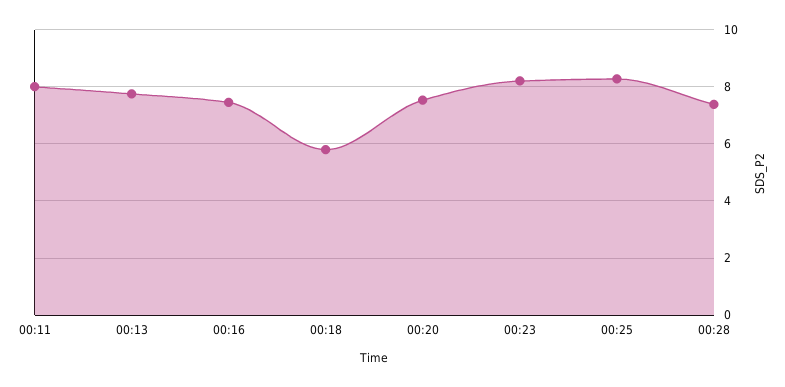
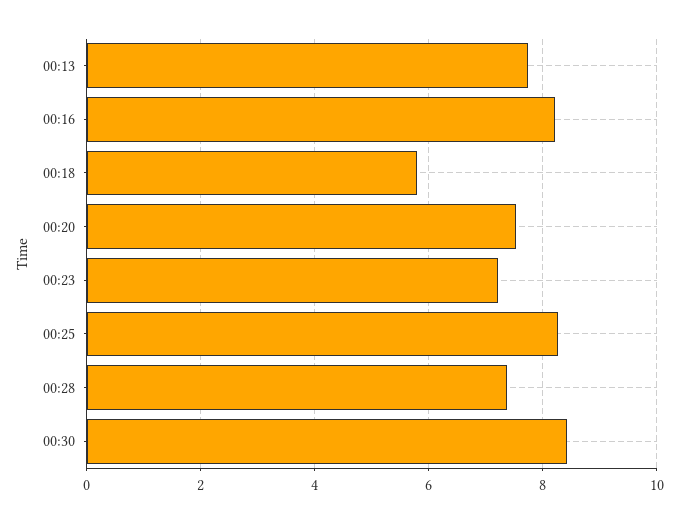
00:11: 8 -> none
00:16: 7.5 -> 8.2
00:23: 8.25 -> 7.2
00:30: none -> 8.4

